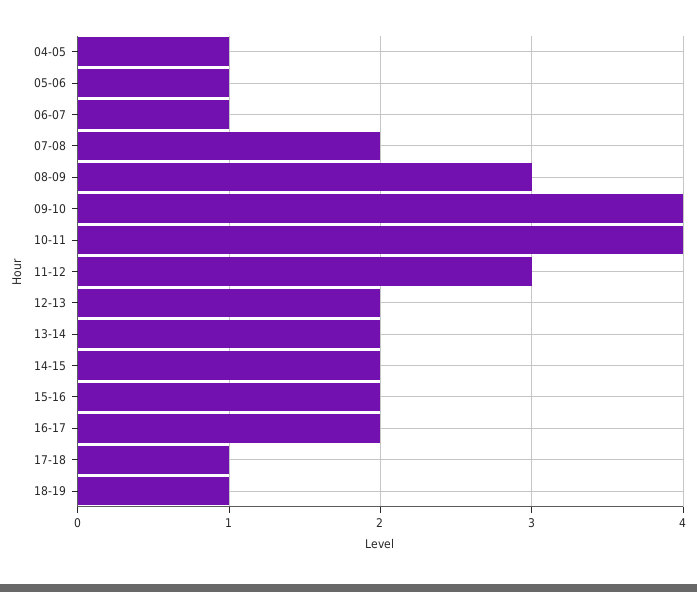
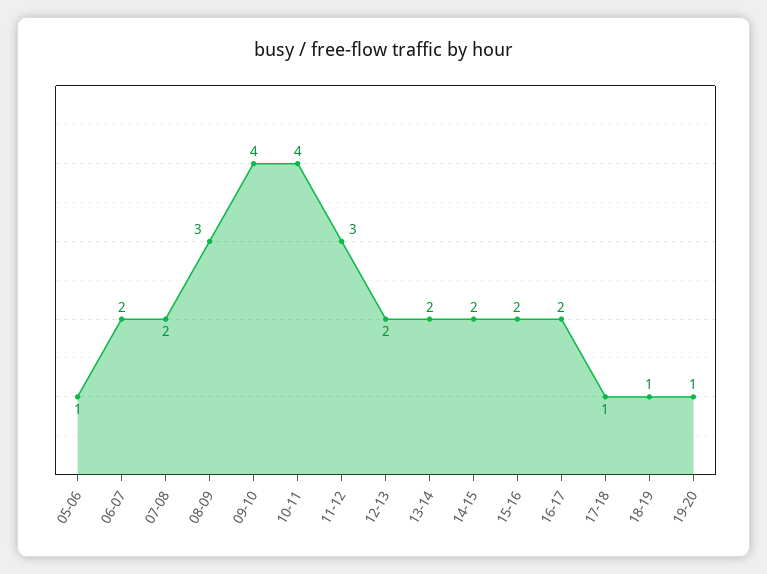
04-05: 1 -> none
06-07: 1 -> 2
19-20: none -> 1

